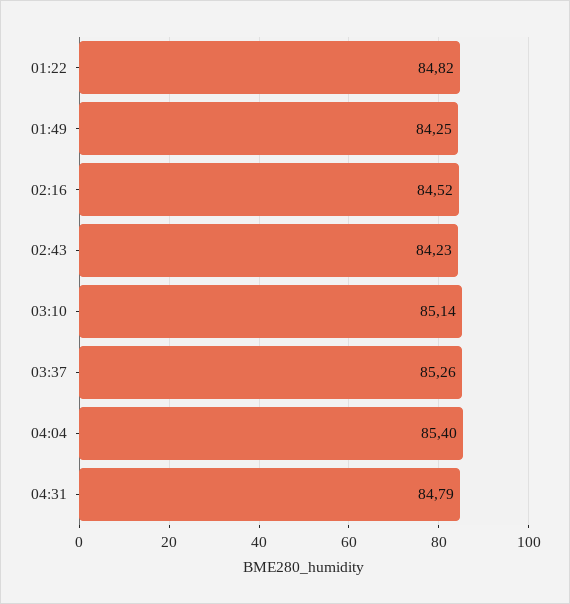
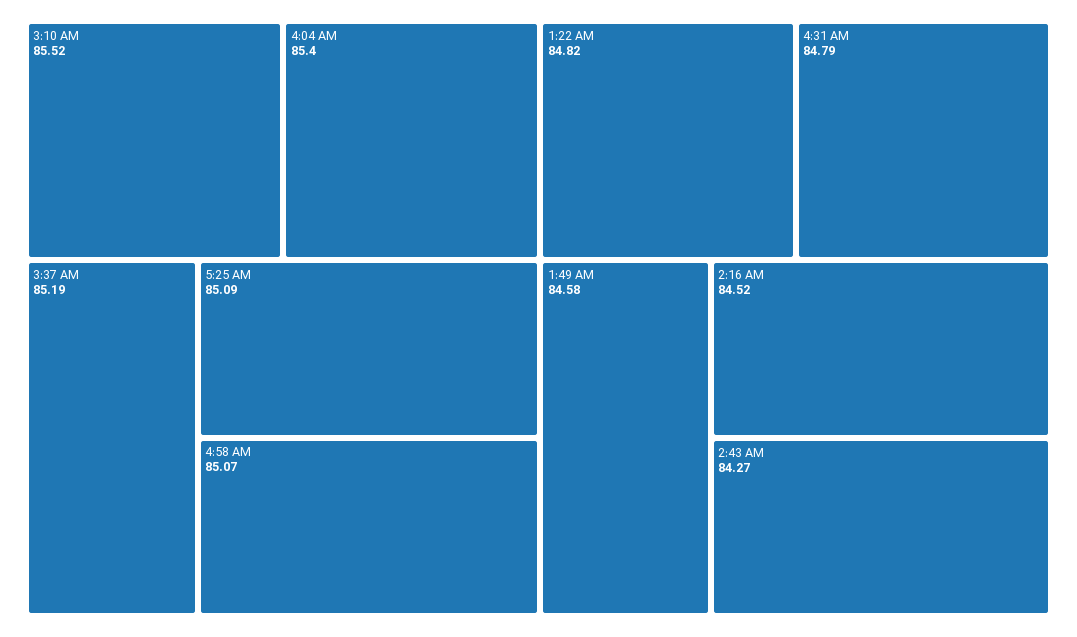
01:49: 84.25 -> 84.58
02:43: 84.23 -> 84.27
03:10: 85.14 -> 85.52
03:37: 85.26 -> 85.19
5:25 AM: none -> 85.09
4:58 AM: none -> 85.07

